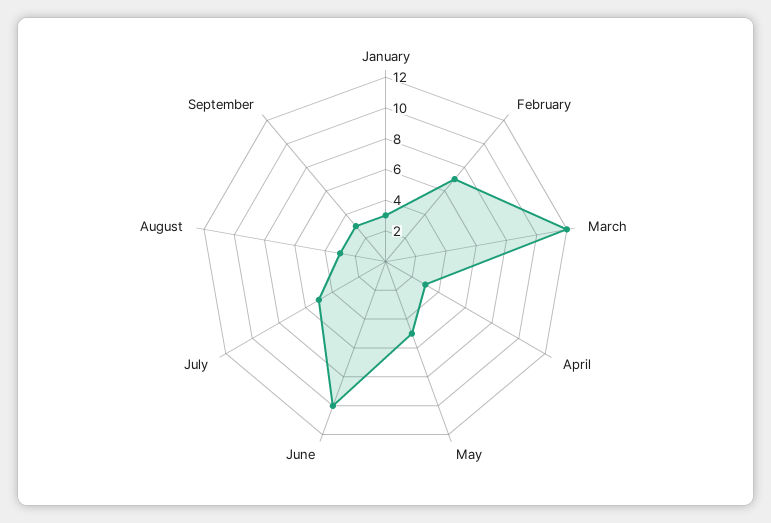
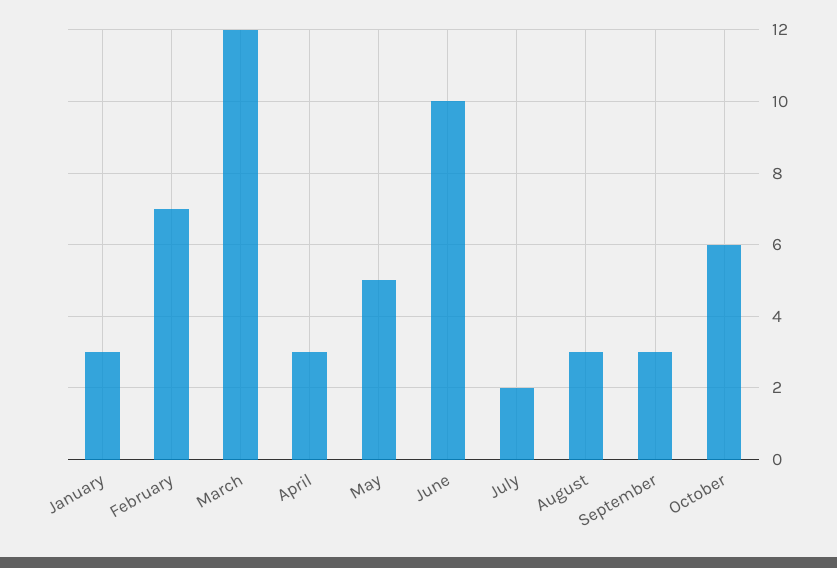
July: 5 -> 2
October: none -> 6

